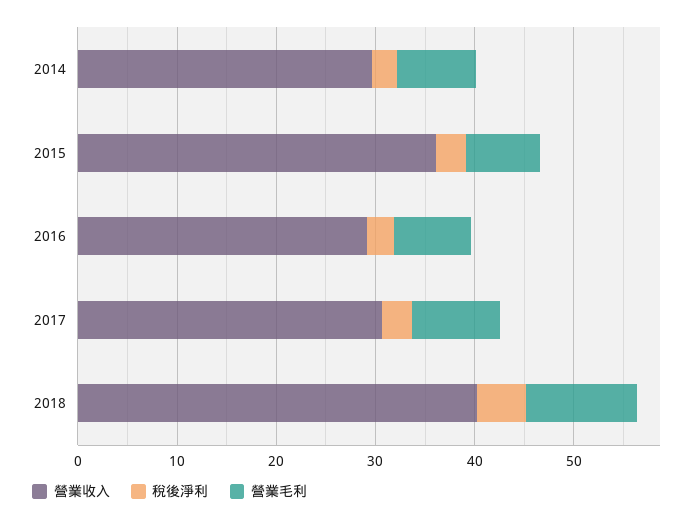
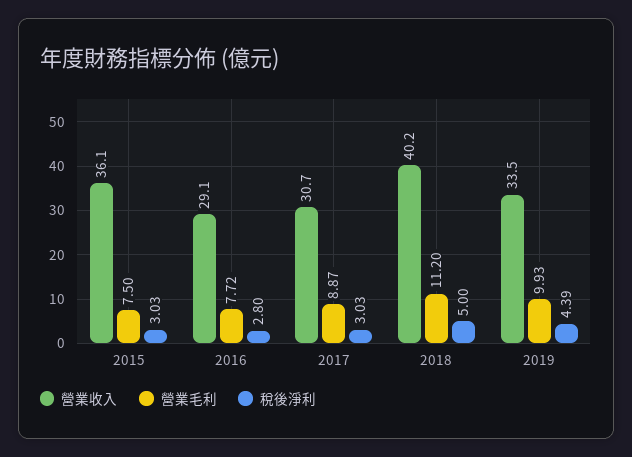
營業收入, 2014: 30 -> none
稅後淨利, 2014: 2 -> none
營業毛利, 2014: 8 -> none
營業收入, 2019: none -> 33.5
營業毛利, 2019: none -> 9.93
稅後淨利, 2019: none -> 4.39

